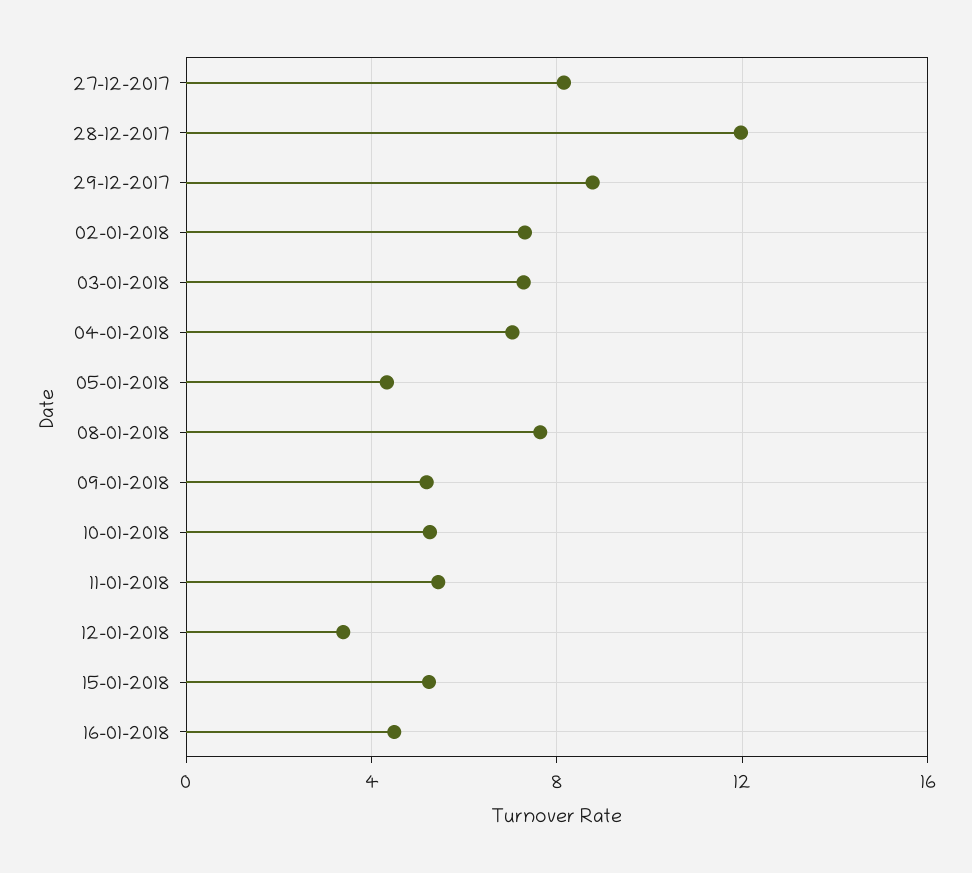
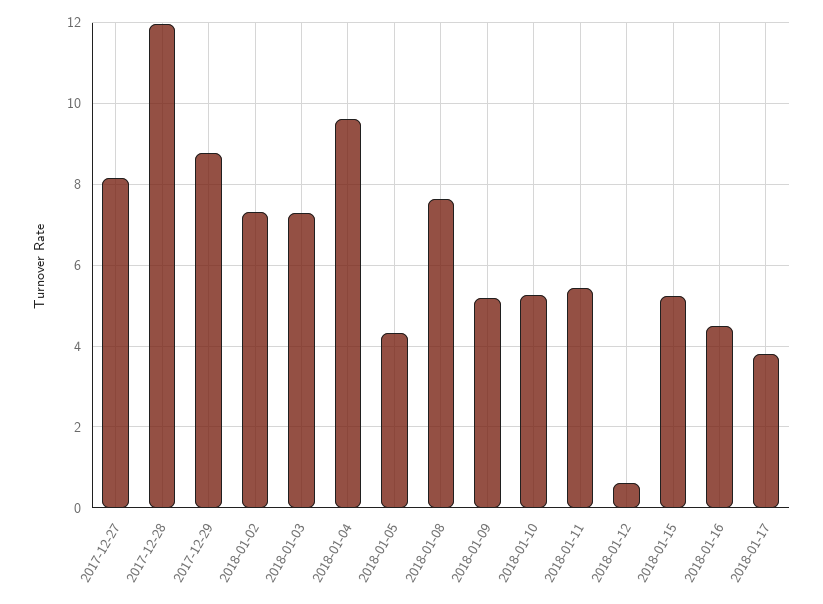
04-01-2018: 7 -> 9.6
12-01-2018: 3.5 -> 0.6
2018-01-17: none -> 3.8

